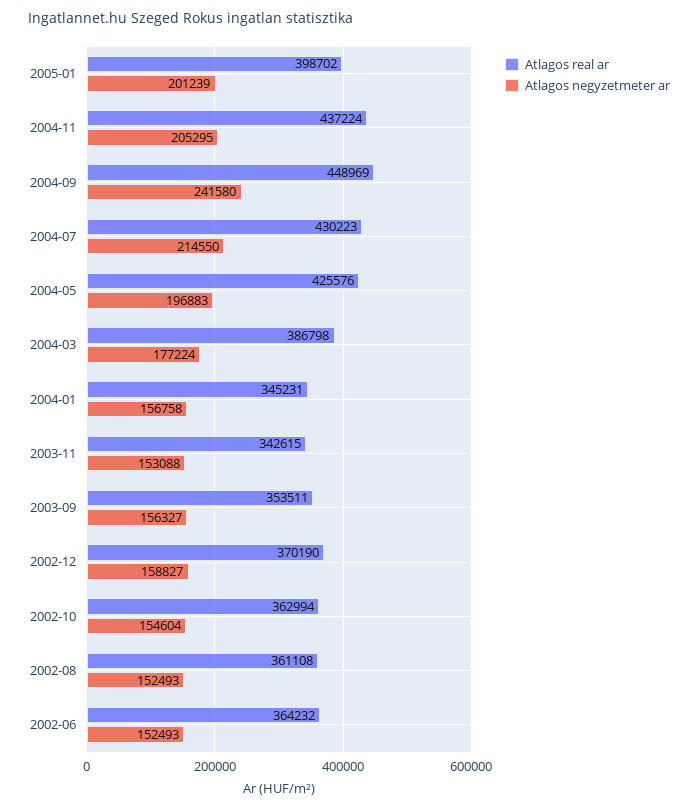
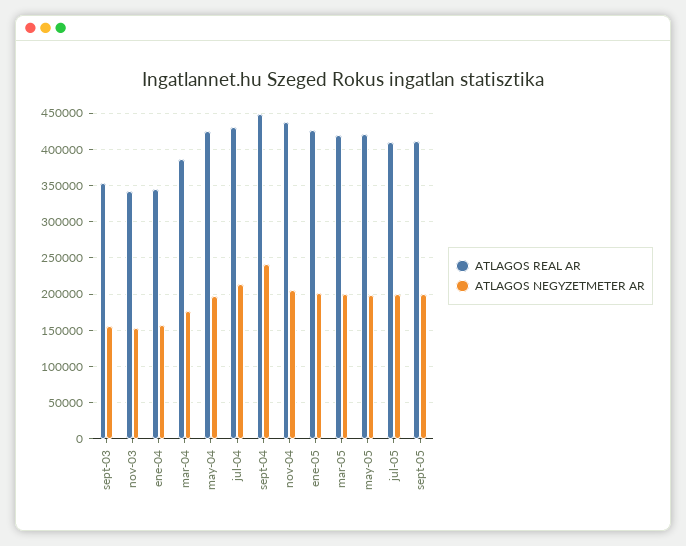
Atlagos real ar, 2005-01: 398702 -> 430000
Atlagos real ar, 2002-12: 370190 -> none
Atlagos negyzetmeter ar, 2002-12: 158827 -> none
Atlagos real ar, 2002-10: 362994 -> none
Atlagos negyzetmeter ar, 2002-10: 154604 -> none
Atlagos real ar, 2002-08: 361108 -> none
Atlagos negyzetmeter ar, 2002-08: 152493 -> none
Atlagos real ar, 2002-06: 364232 -> none
Atlagos negyzetmeter ar, 2002-06: 152493 -> none
Atlagos real ar, mar-05: none -> 420000
Atlagos negyzetmeter ar, mar-05: none -> 200000
Atlagos real ar, may-05: none -> 420000
Atlagos negyzetmeter ar, may-05: none -> 200000
Atlagos real ar, jul-05: none -> 410000
Atlagos negyzetmeter ar, jul-05: none -> 200000
Atlagos real ar, sept-05: none -> 410000
Atlagos negyzetmeter ar, sept-05: none -> 200000

